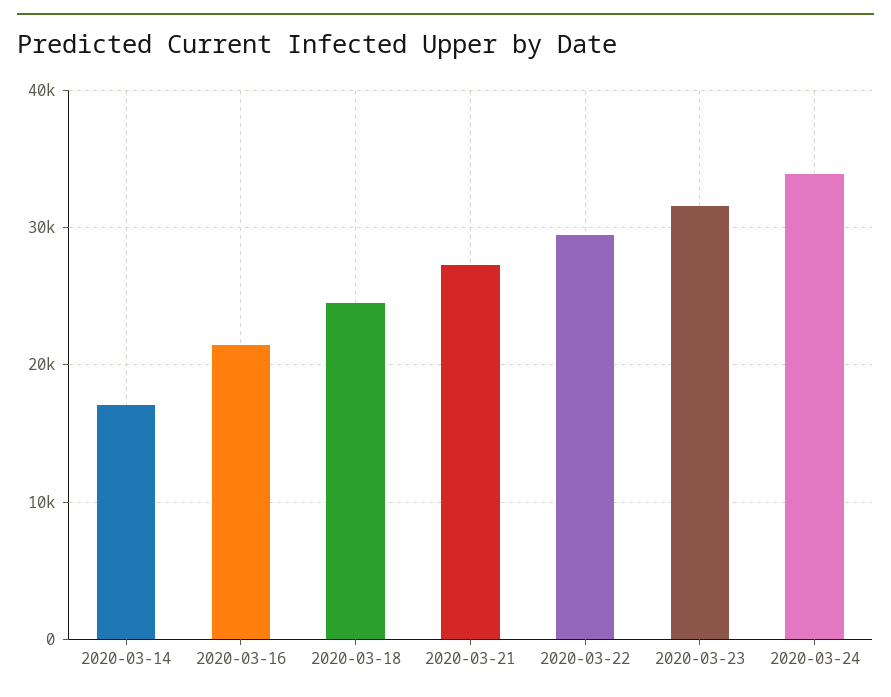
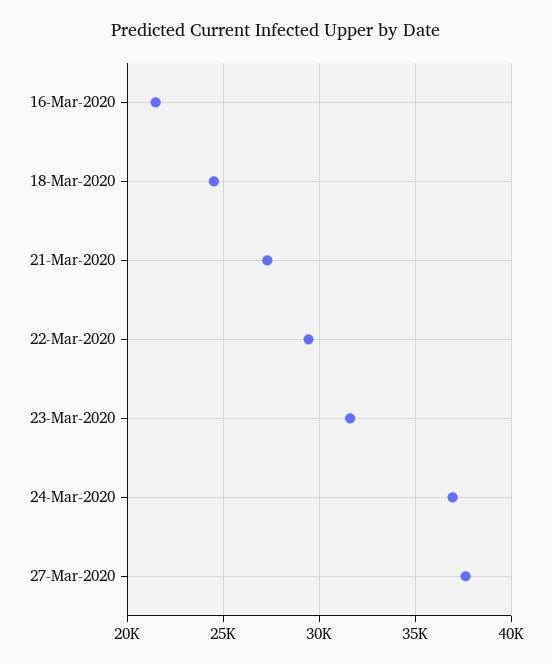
2020-03-14: 17000 -> none
2020-03-24: 34000 -> 37000
27-Mar-2020: none -> 37500

